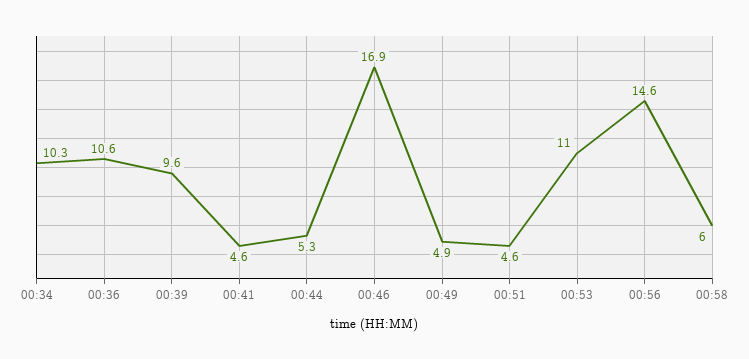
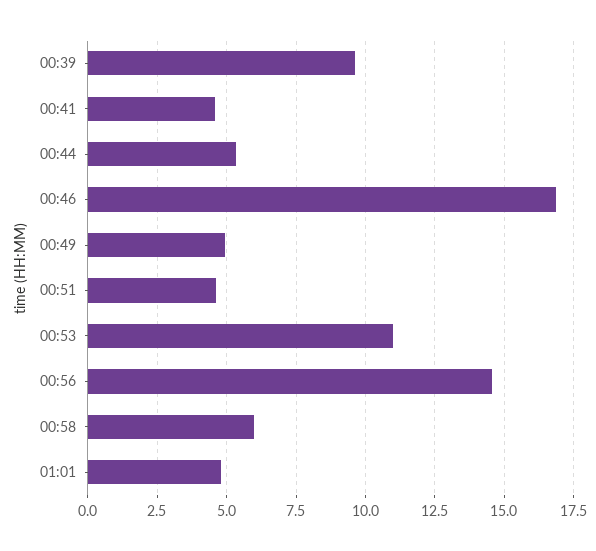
00:34: 10.3 -> none
00:36: 10.6 -> none
01:01: none -> 4.75

